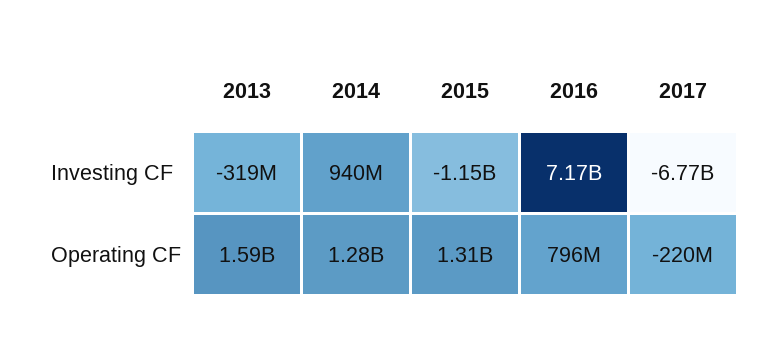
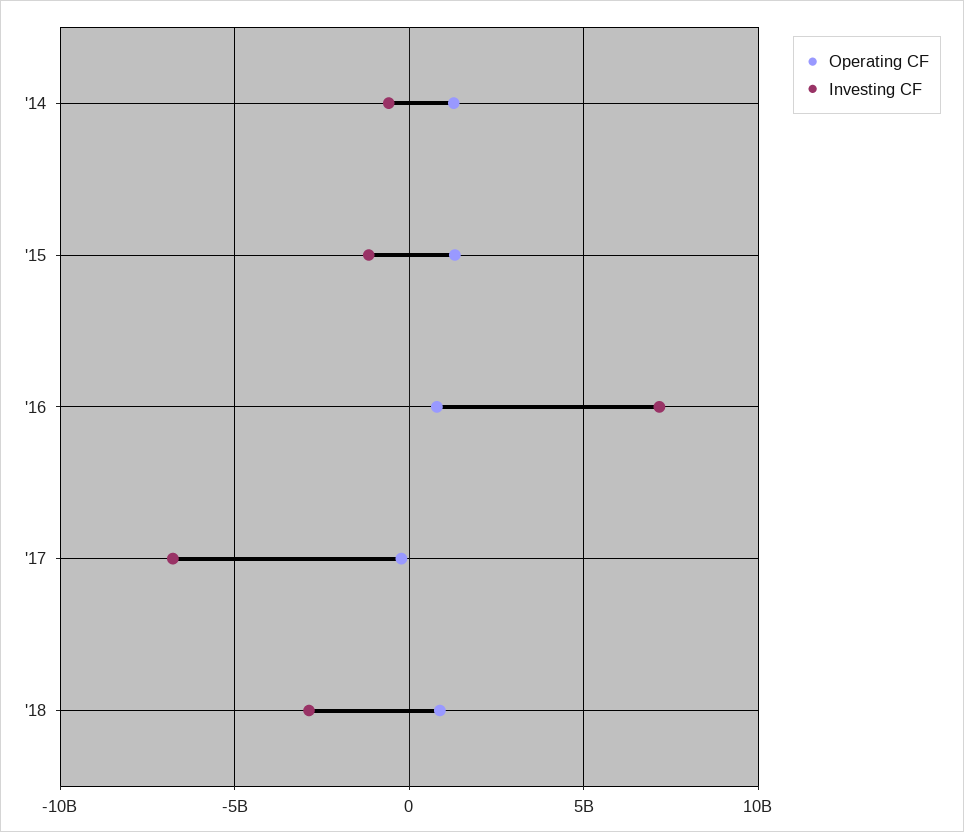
Investing CF, 2013: -319000000 -> none
Investing CF, 2014: 940000000 -> -500000000
Operating CF, 2013: 1590000000 -> none
Operating CF, '18: none -> 1000000000
Investing CF, '18: none -> -3000000000

